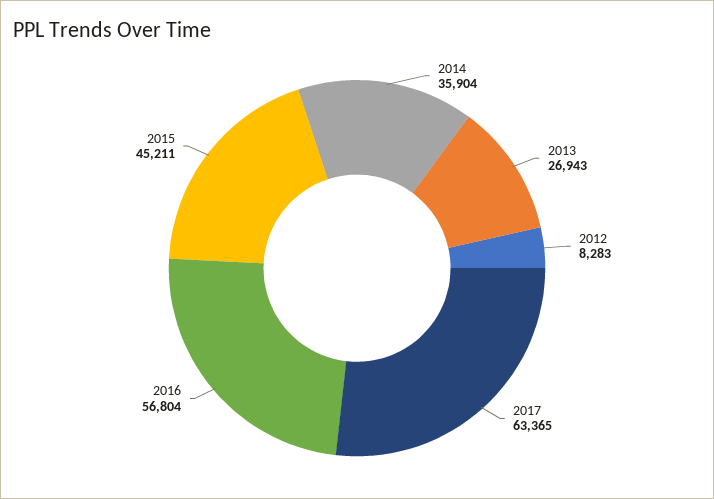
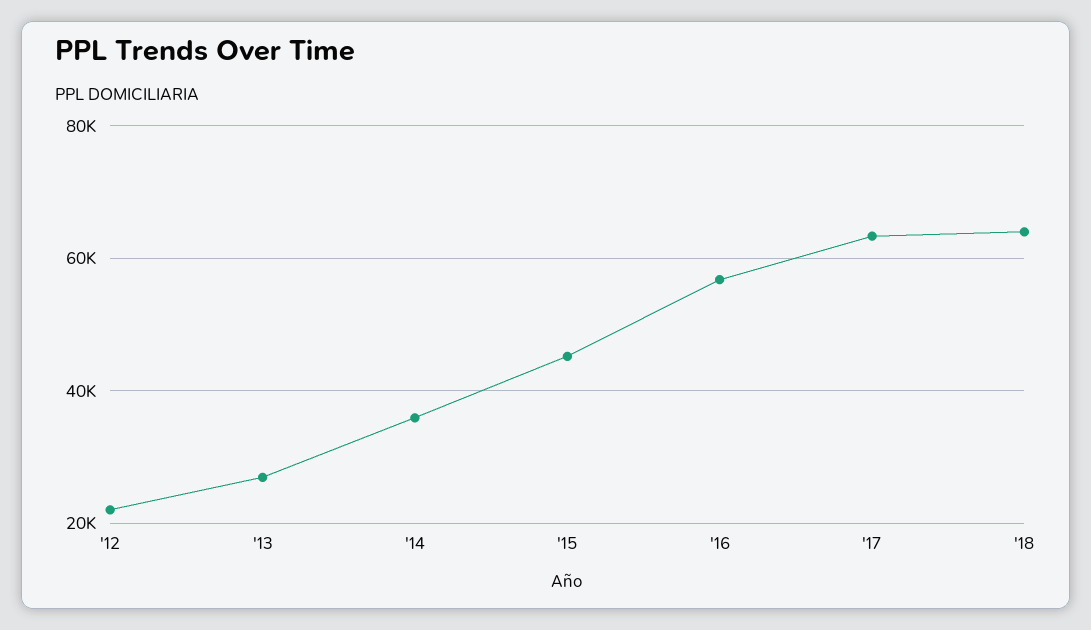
2012: 8283 -> 22000
'18: none -> 64000

